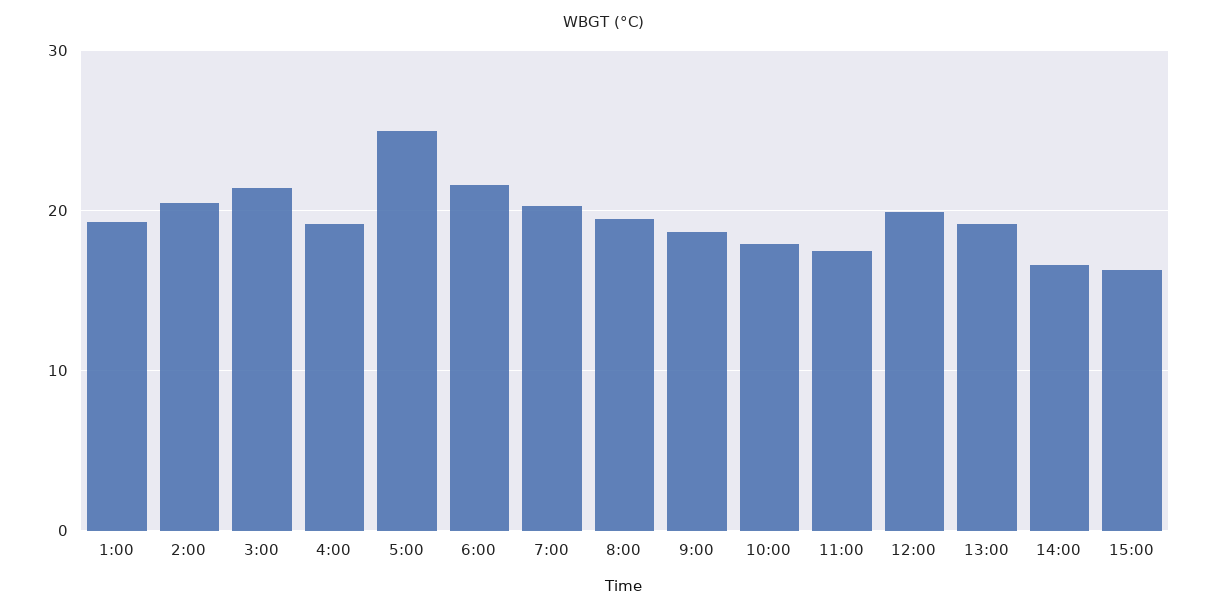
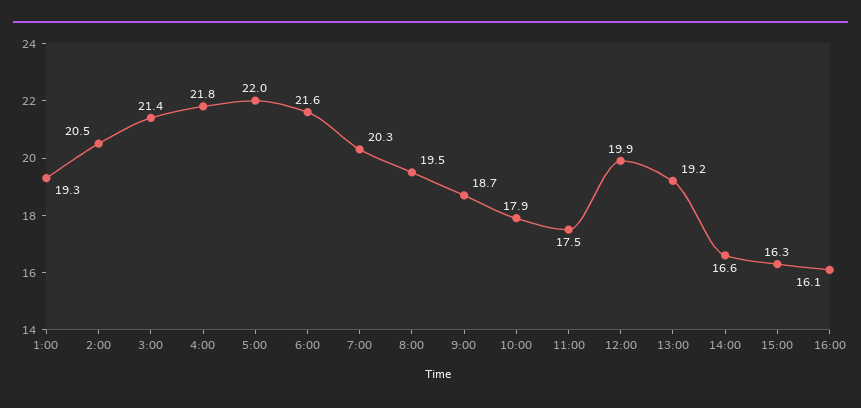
4:00: 19 -> 21.8
5:00: 25 -> 22
16:00: none -> 16.1

